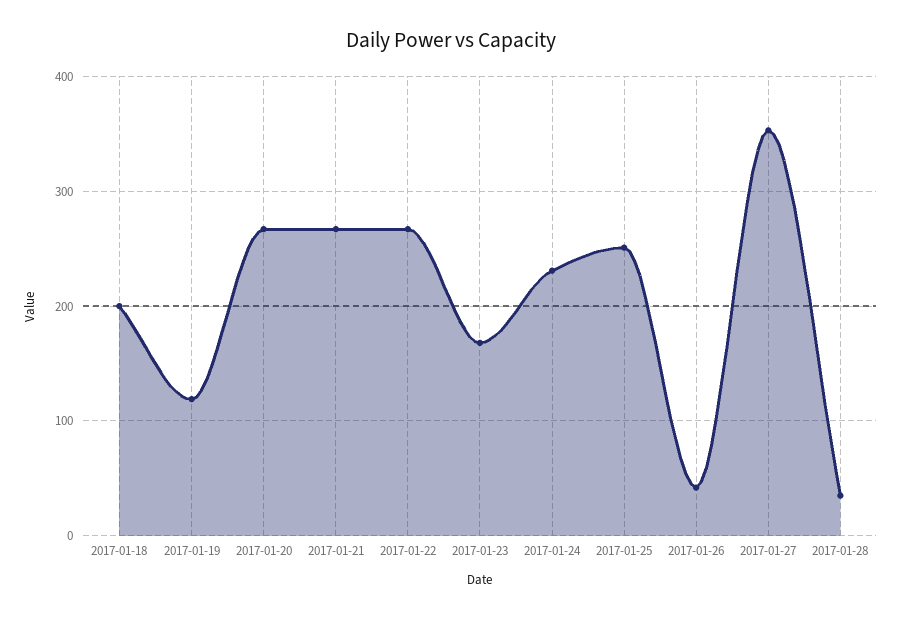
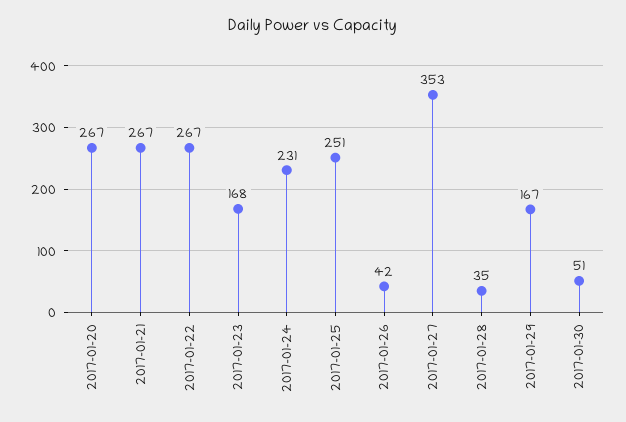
2017-01-18: 200 -> none
2017-01-19: 120 -> none
2017-01-29: none -> 167
2017-01-30: none -> 51

